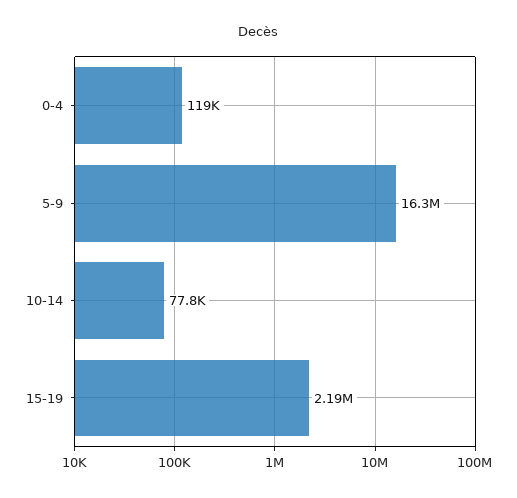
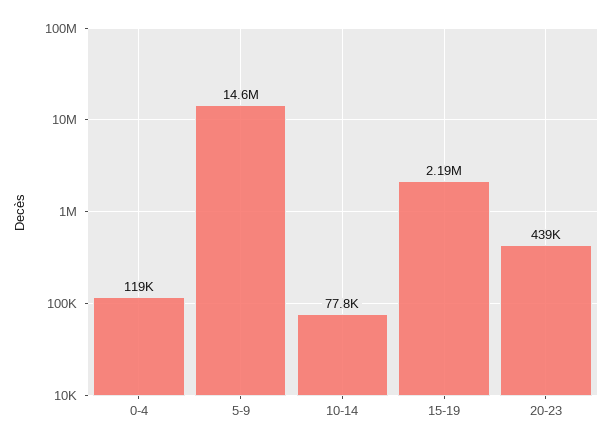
5-9: 16300000 -> 14600000
20-23: none -> 439000

